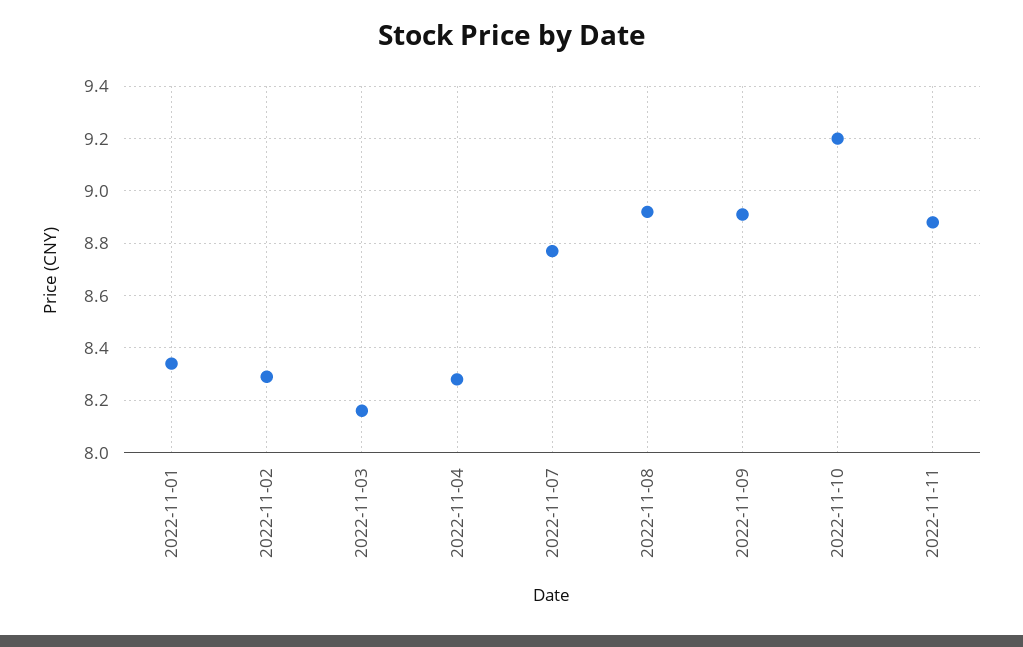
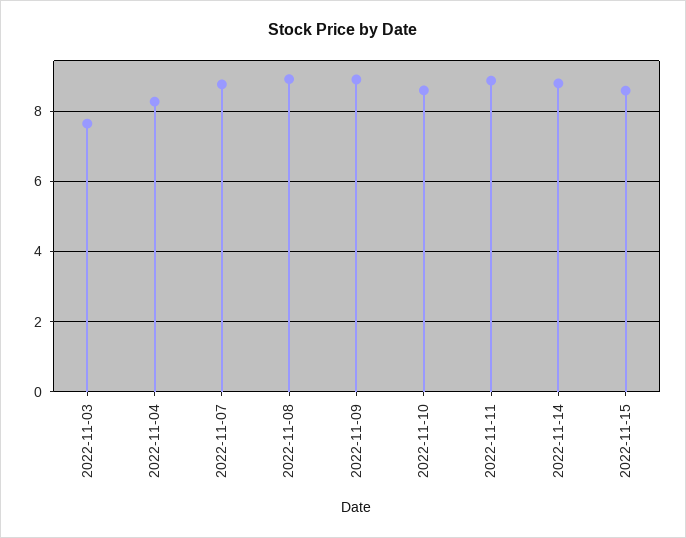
2022-11-01: 8.35 -> none
2022-11-02: 8.3 -> none
2022-11-03: 8.15 -> 7.6
2022-11-10: 9.2 -> 8.6
2022-11-14: none -> 8.8
2022-11-15: none -> 8.6

